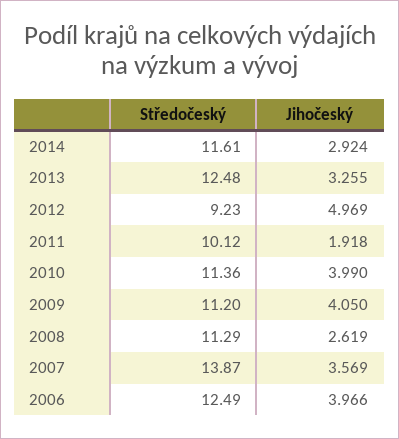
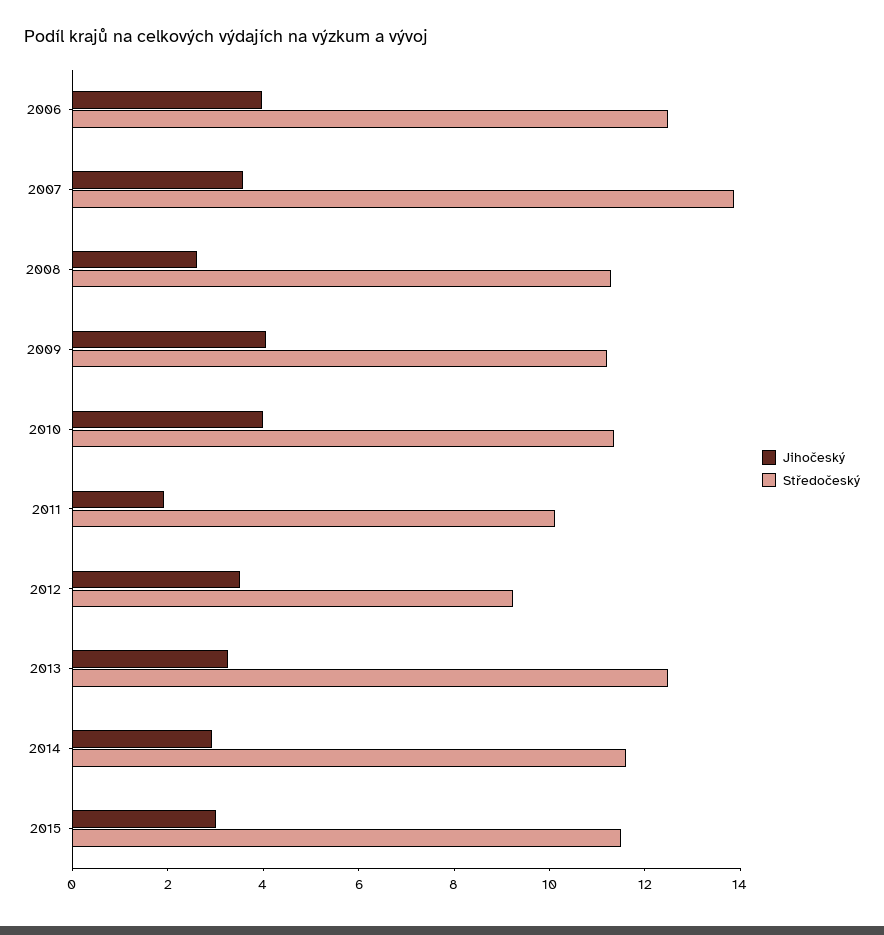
Jihočeský, 2012: 4.969 -> 3.5
Jihočeský, 2015: none -> 3
Středočeský, 2015: none -> 11.5

